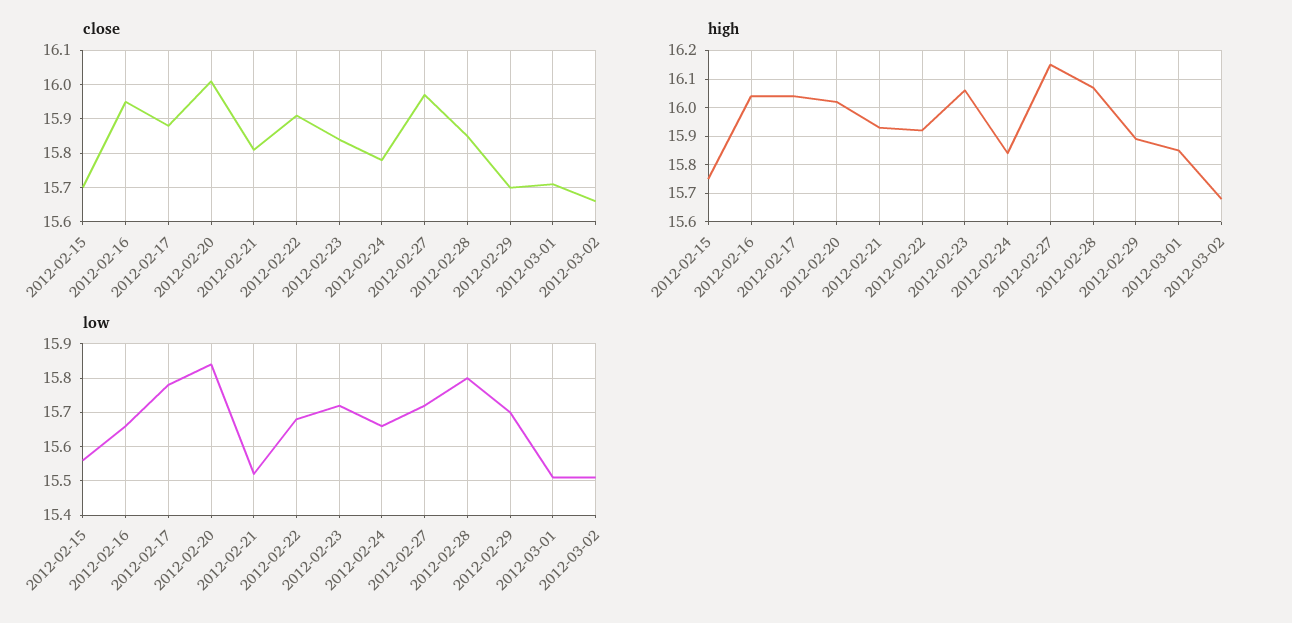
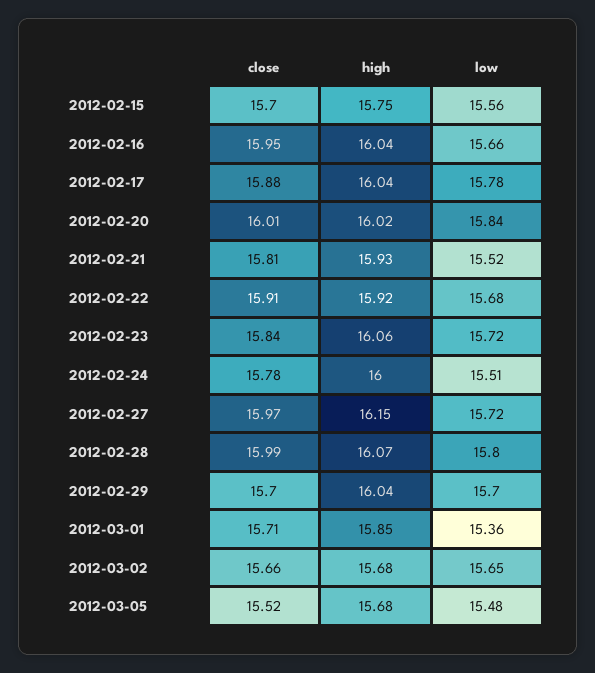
close, 2012-02-28: 15.85 -> 15.99
high, 2012-02-24: 15.85 -> 16
high, 2012-02-29: 15.9 -> 16.04
low, 2012-02-24: 15.65 -> 15.51
low, 2012-03-01: 15.5 -> 15.36
low, 2012-03-02: 15.5 -> 15.65
close, 2012-03-05: none -> 15.52
high, 2012-03-05: none -> 15.68
low, 2012-03-05: none -> 15.48

